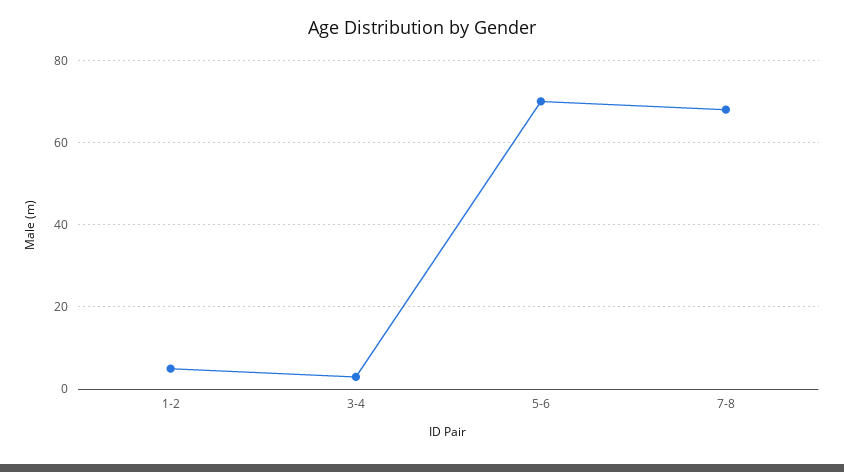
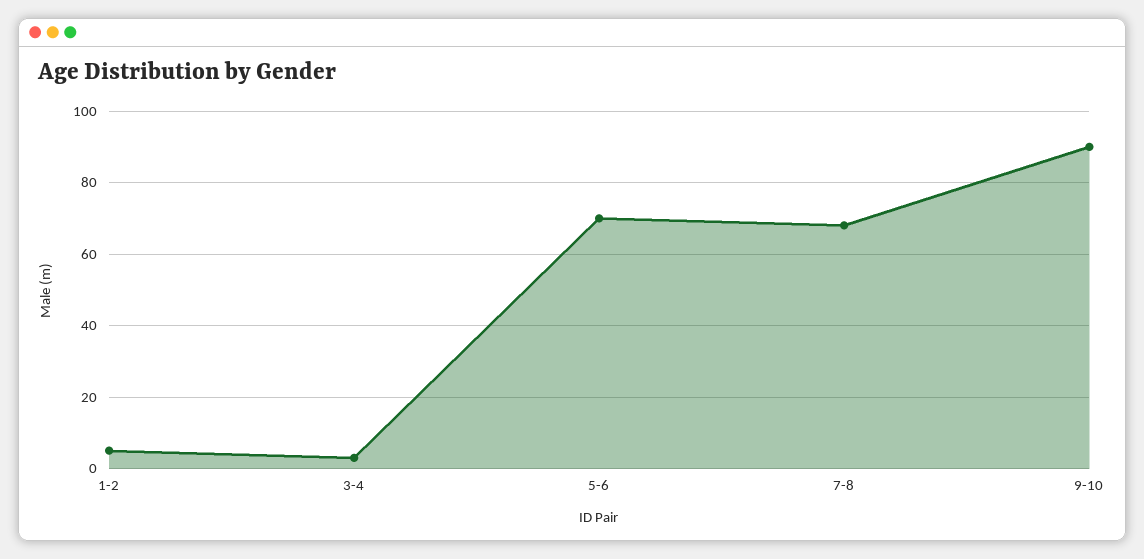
9-10: none -> 90

